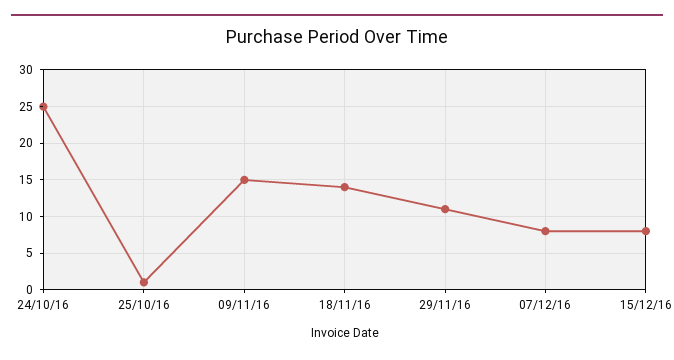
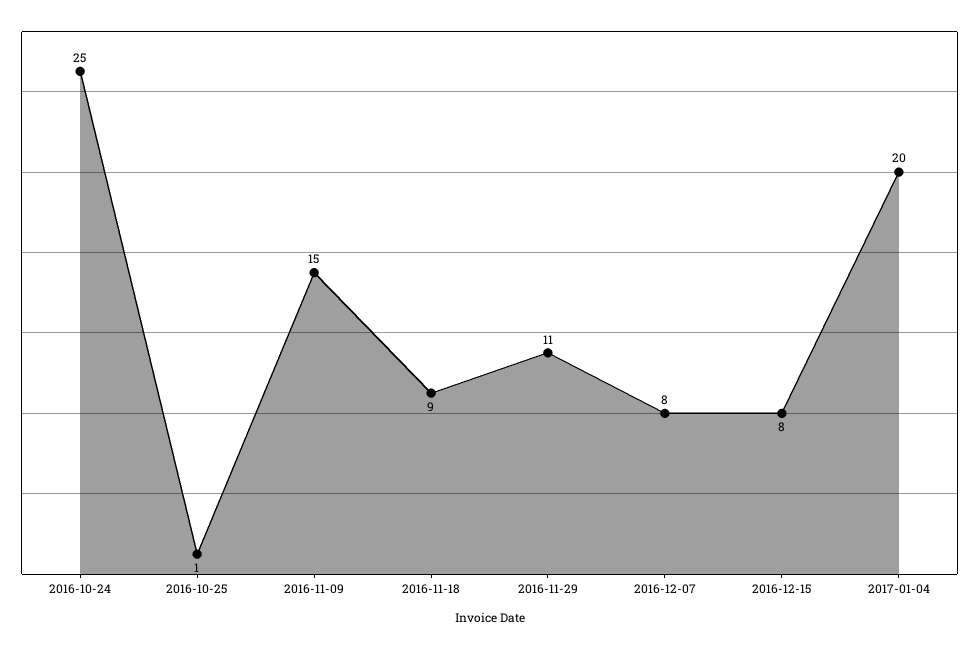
18/11/16: 14 -> 9
2017-01-04: none -> 20

